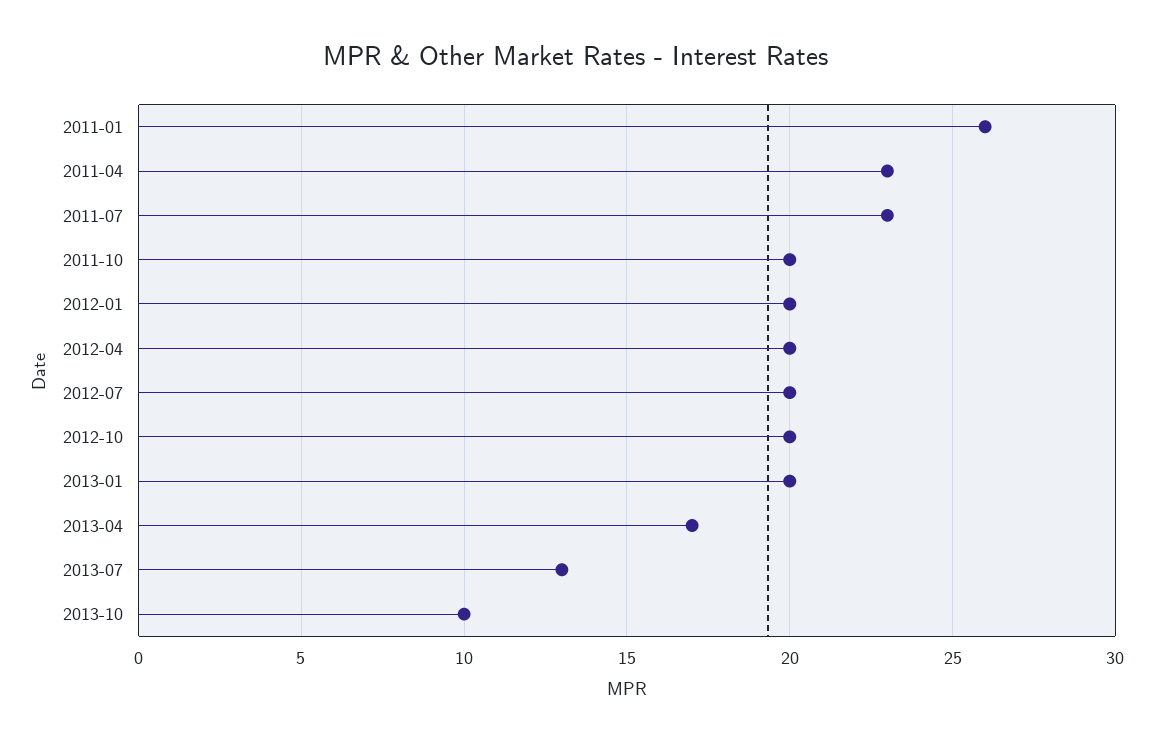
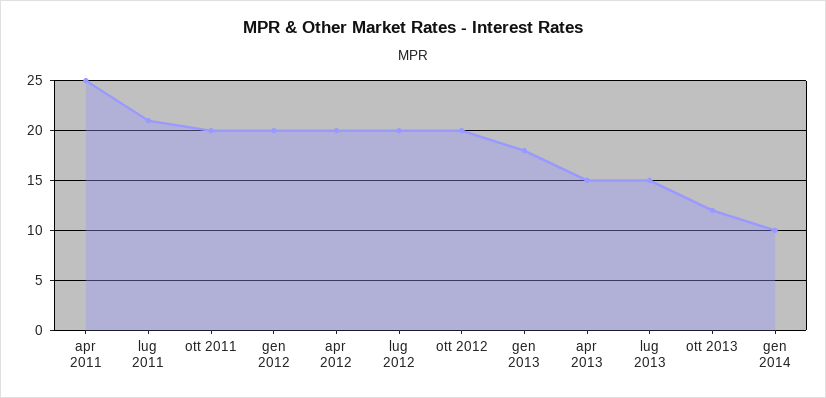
2011-01: 26 -> none
2011-04: 23 -> 25
2011-07: 23 -> 21
2013-01: 20 -> 18
2013-04: 17 -> 15
2013-07: 13 -> 15
2013-10: 10 -> 12
gen 2014: none -> 10

